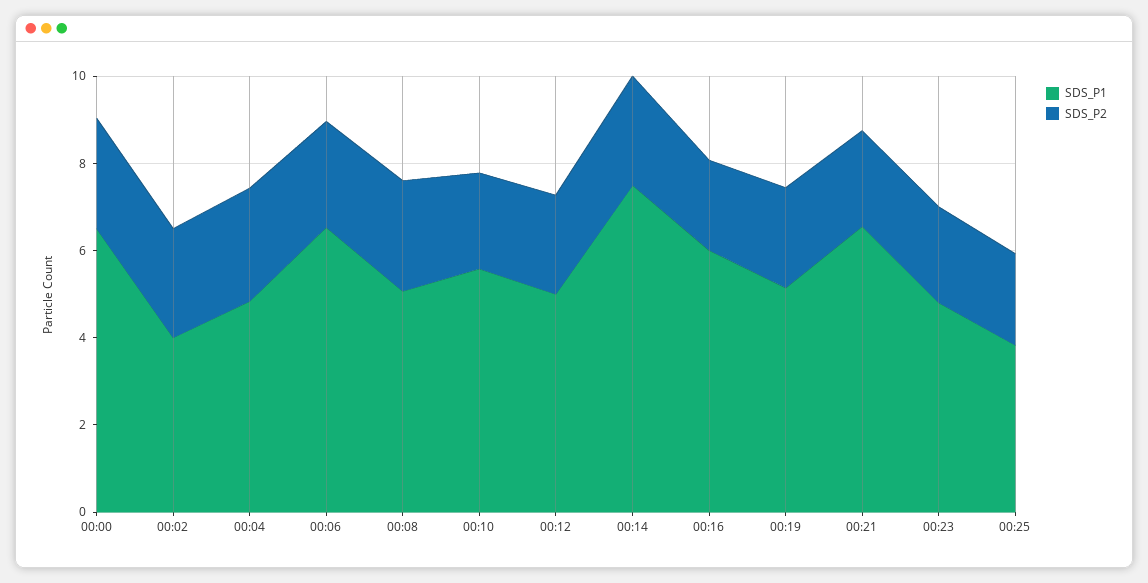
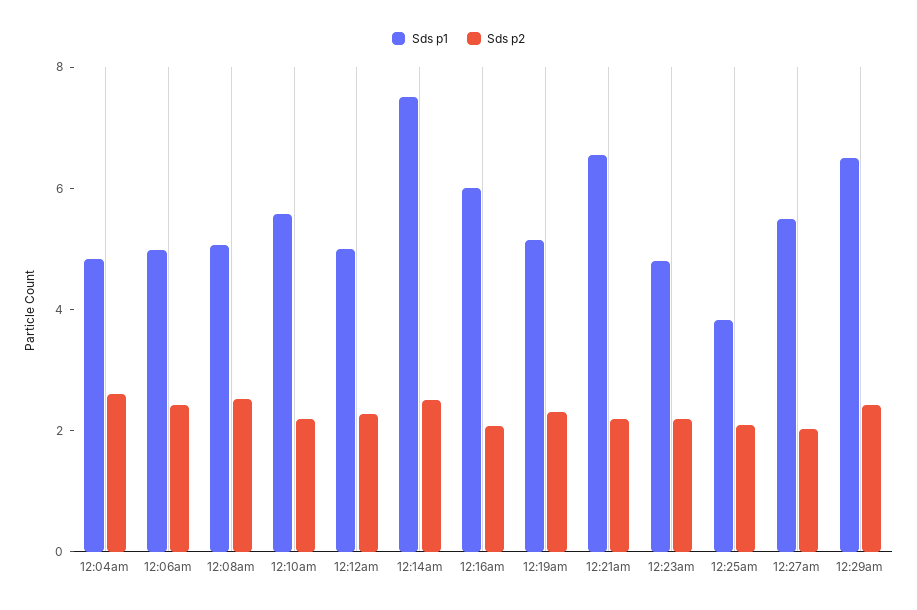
SDS_P1, 00:00: 6.5 -> none
SDS_P2, 00:00: 2.5 -> none
SDS_P1, 00:02: 4 -> none
SDS_P2, 00:02: 2.5 -> none
SDS_P1, 00:06: 6.5 -> 5
SDS_P1, 12:27am: none -> 5.5
SDS_P2, 12:27am: none -> 2
SDS_P1, 12:29am: none -> 6.5
SDS_P2, 12:29am: none -> 2.5

